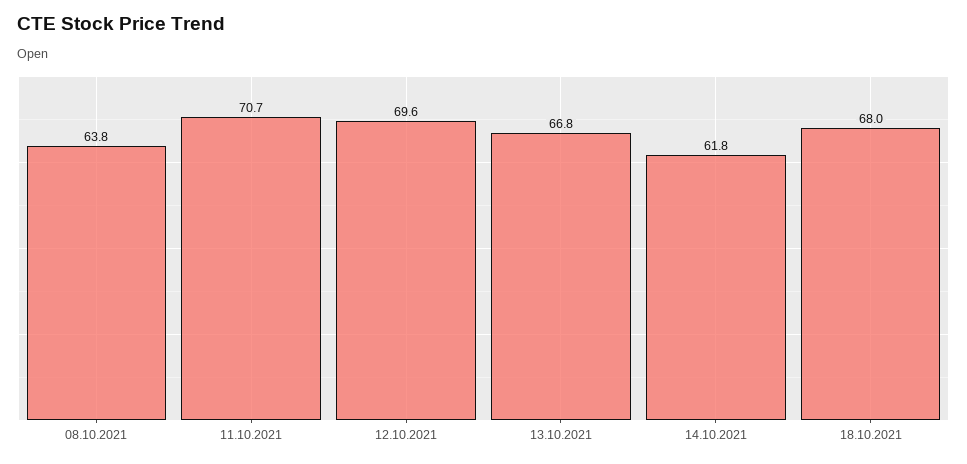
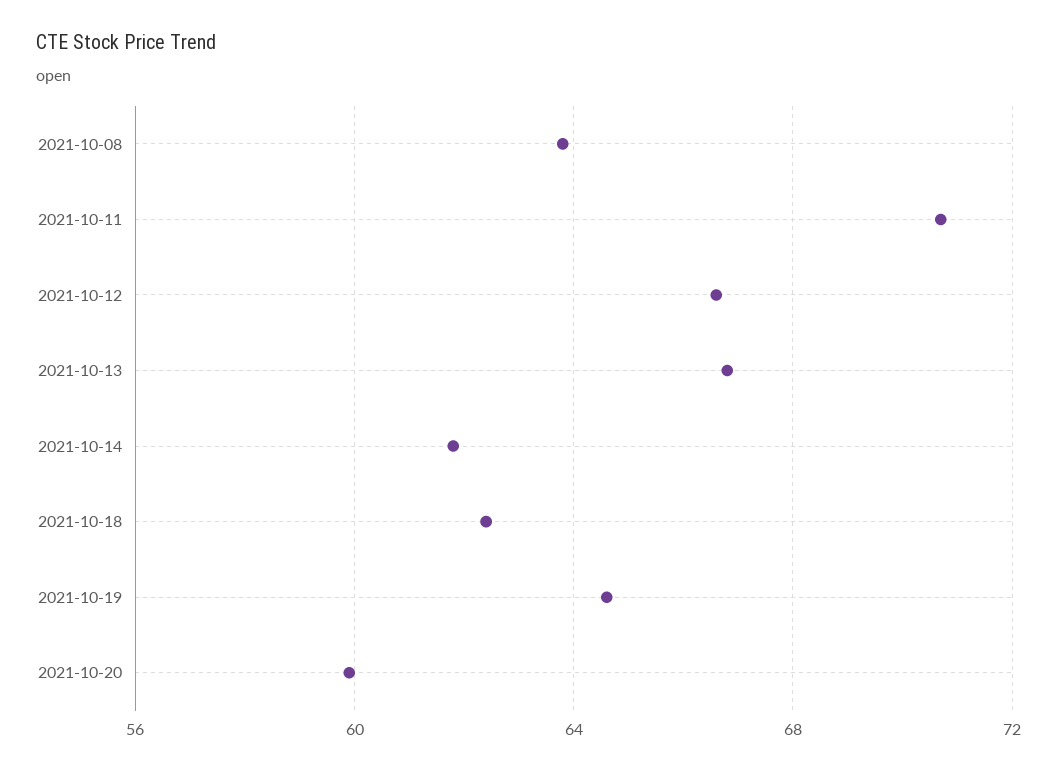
12.10.2021: 69.6 -> 66.5
18.10.2021: 68 -> 62.5
2021-10-19: none -> 64.5
2021-10-20: none -> 60

